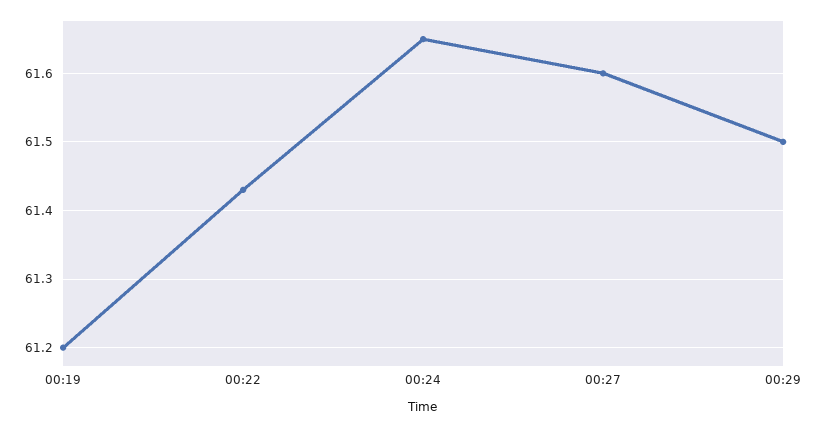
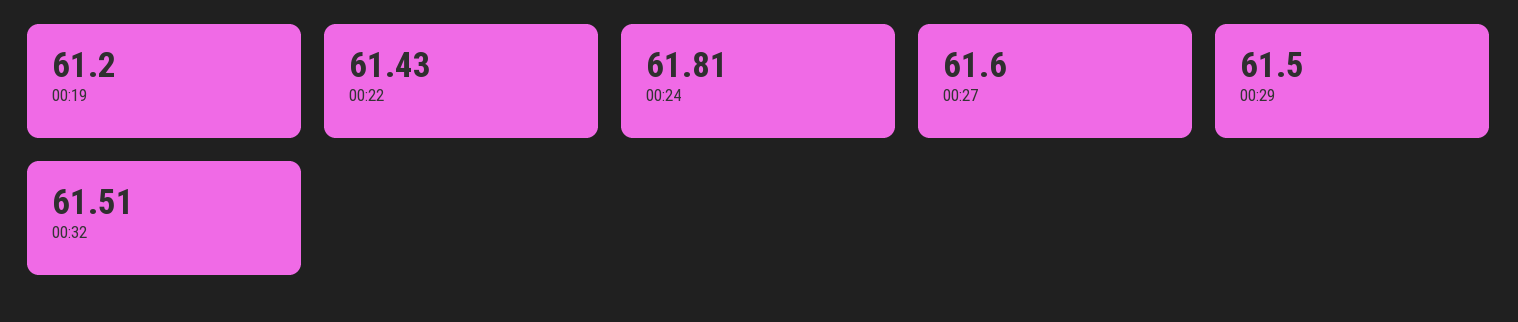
00:24: 61.65 -> 61.81
00:32: none -> 61.51

